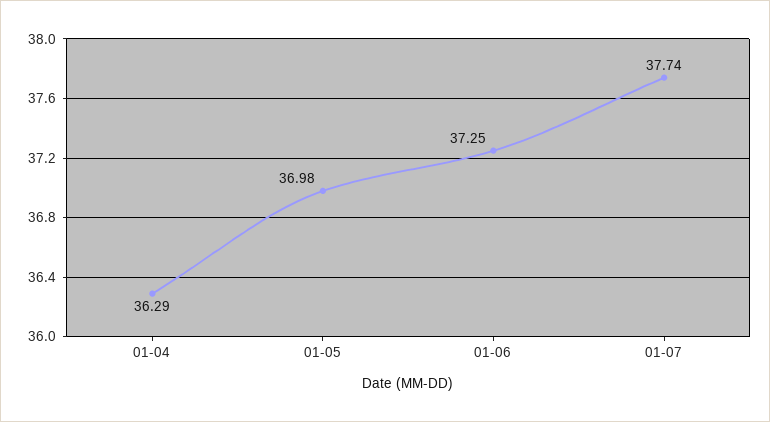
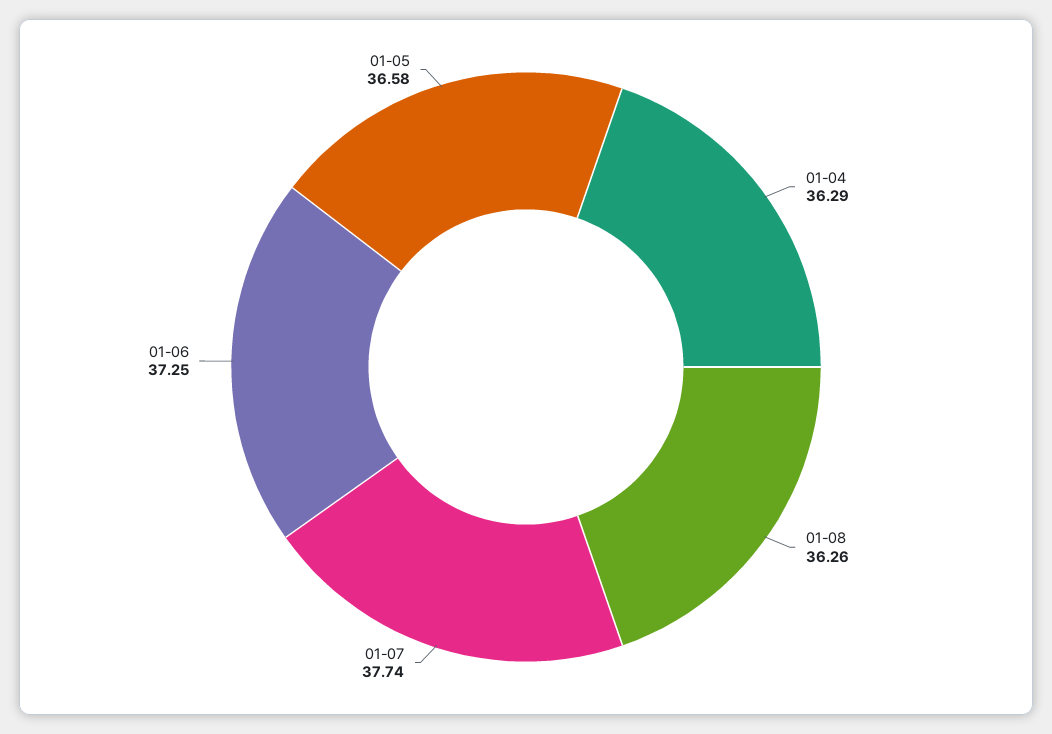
01-05: 36.98 -> 36.58
01-08: none -> 36.26

